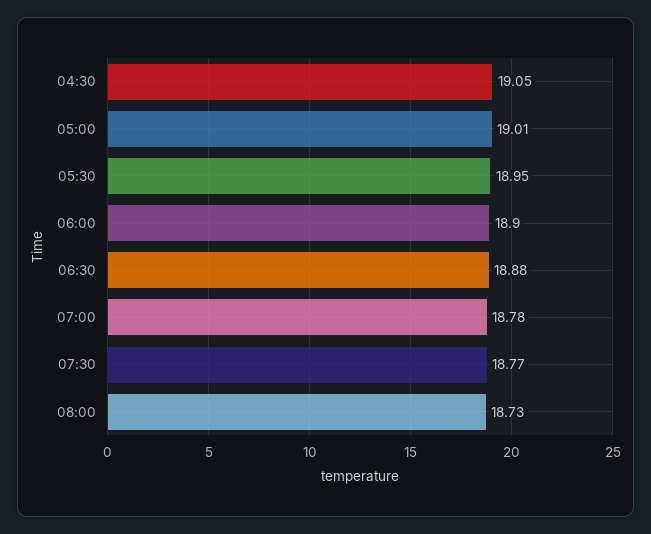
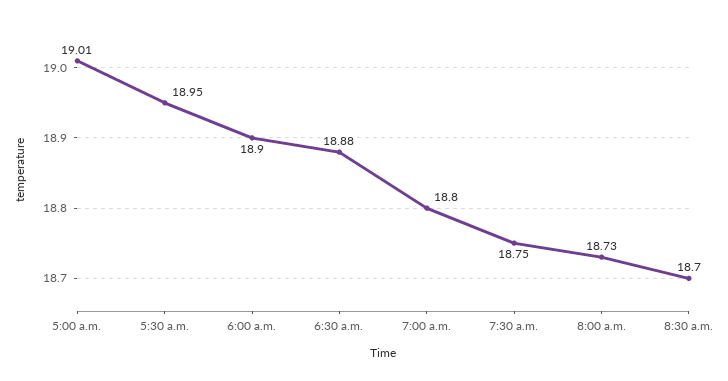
04:30: 19.05 -> none
07:00: 18.78 -> 18.8
07:30: 18.77 -> 18.75
8:30 a.m.: none -> 18.7

